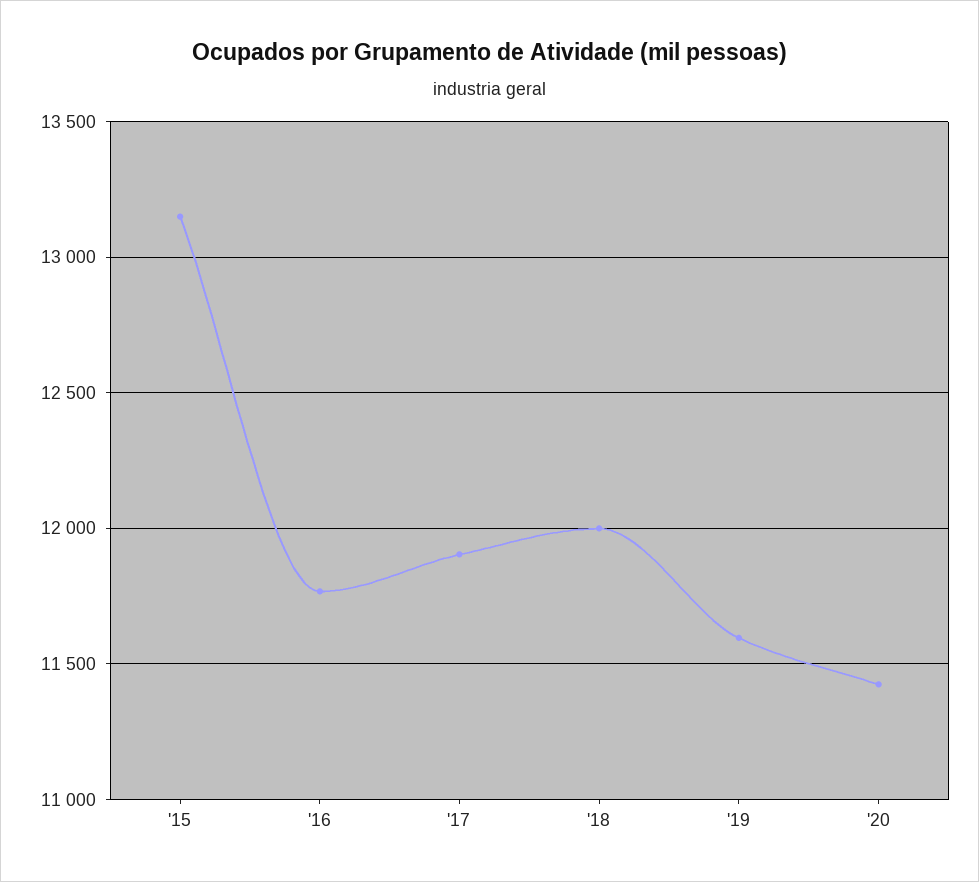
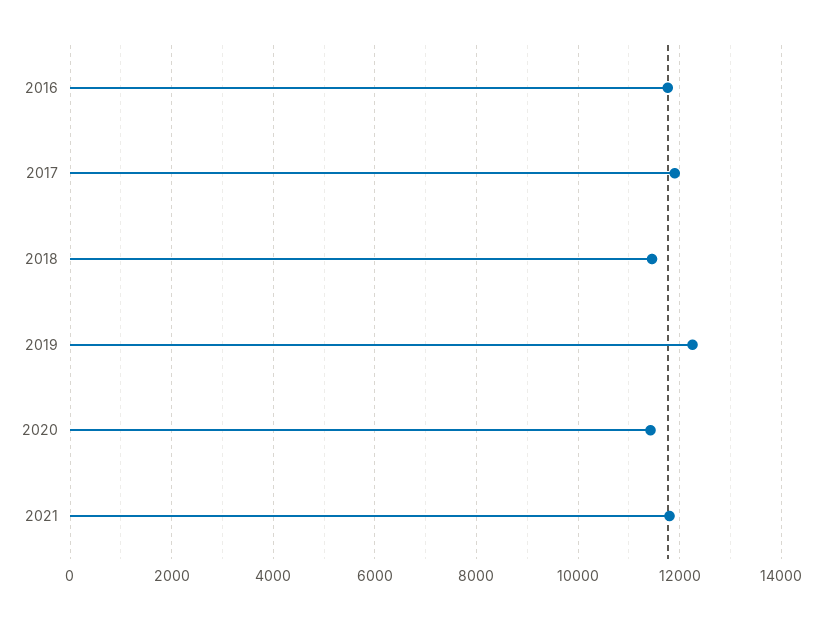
'15: 13150 -> none
'18: 12000 -> 11400
'19: 11600 -> 12200
2021: none -> 11800

